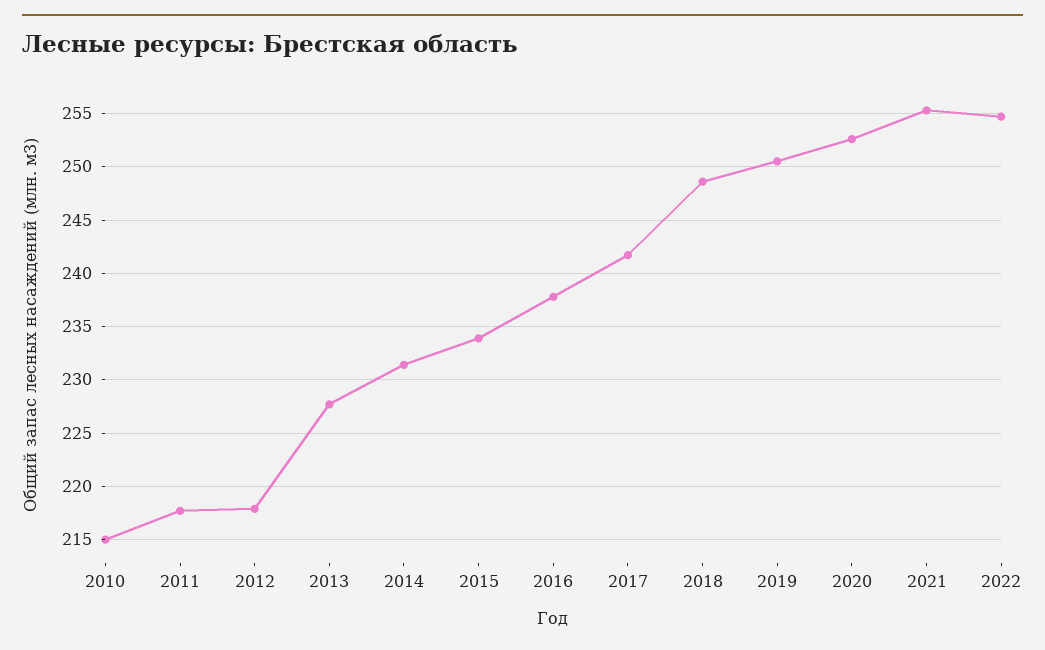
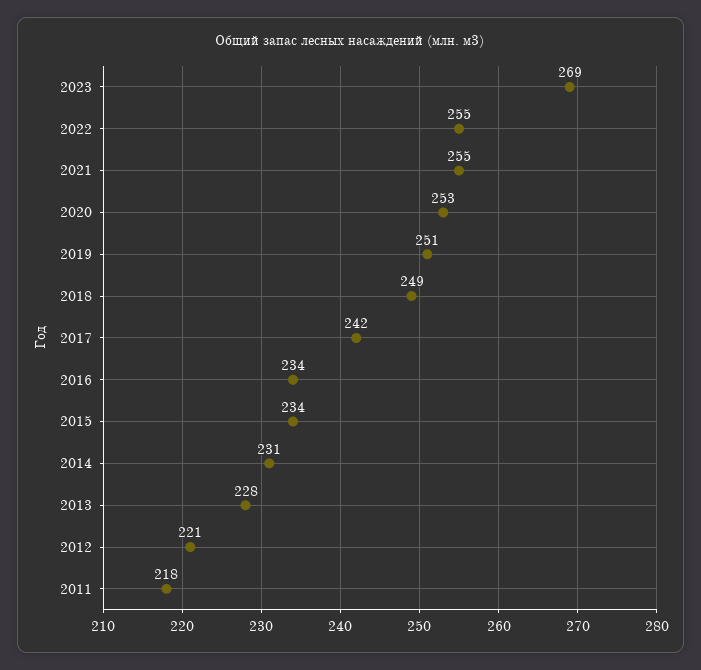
2010: 215 -> none
2012: 218 -> 221
2016: 238 -> 234
2023: none -> 269

